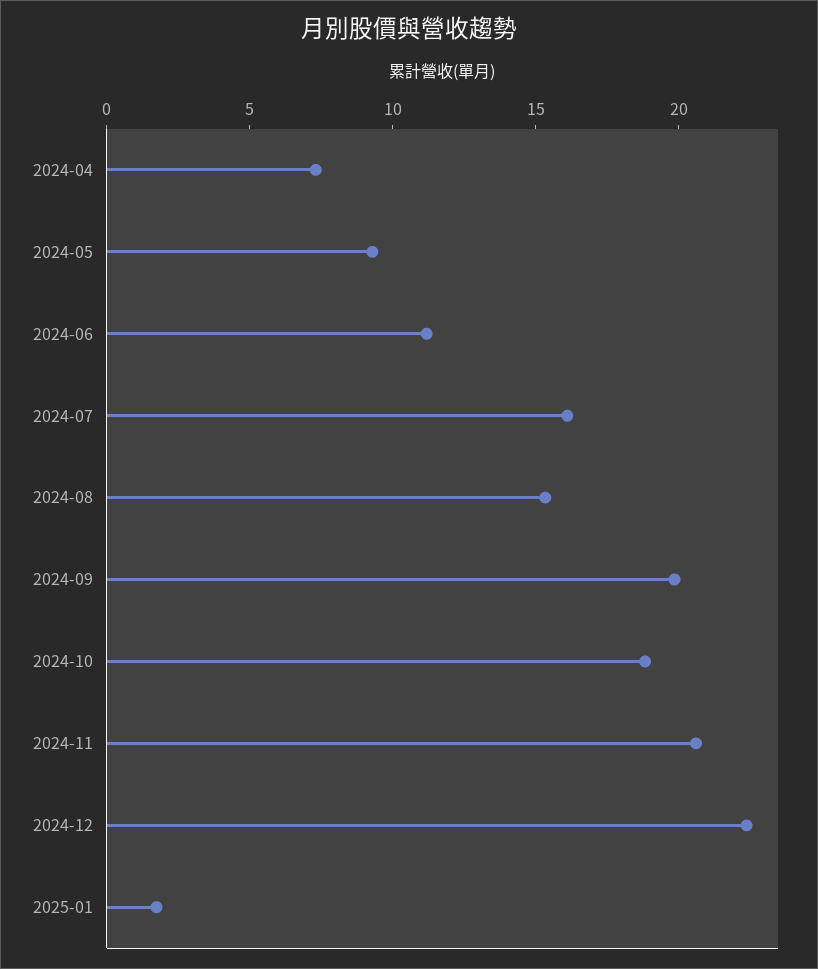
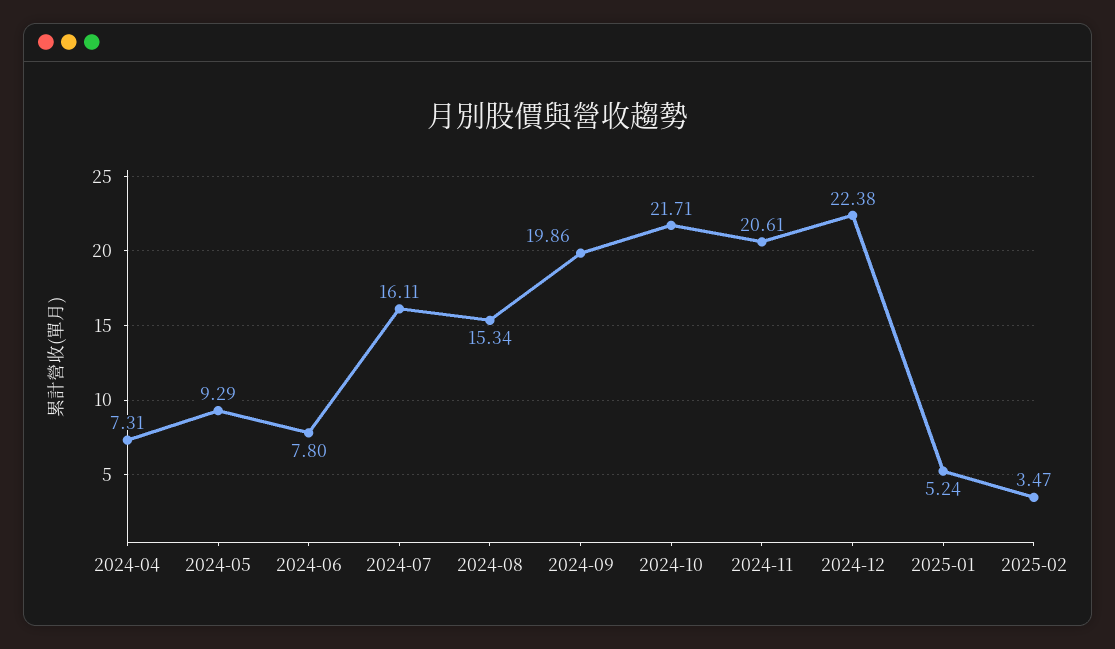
2024-06: 11 -> 7.8
2024-10: 19 -> 21.71
2025-01: 2 -> 5.24
2025-02: none -> 3.47

